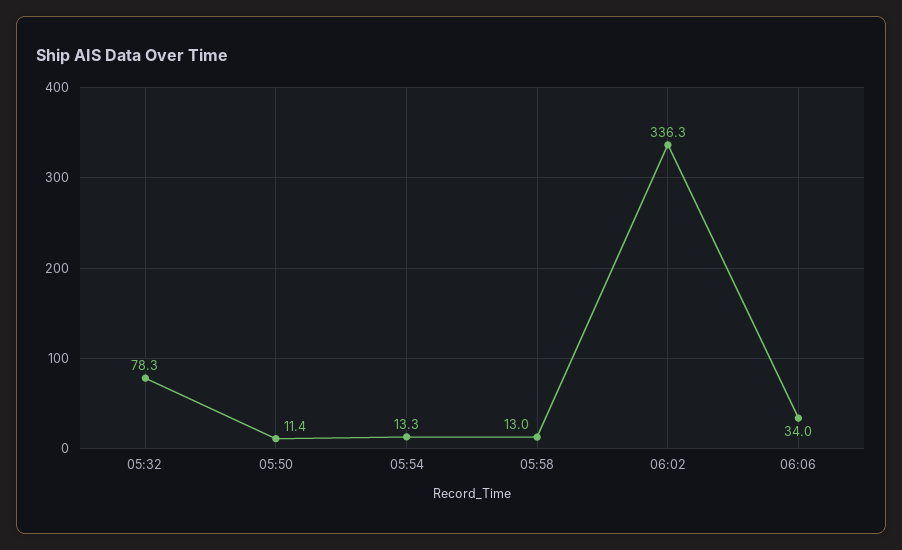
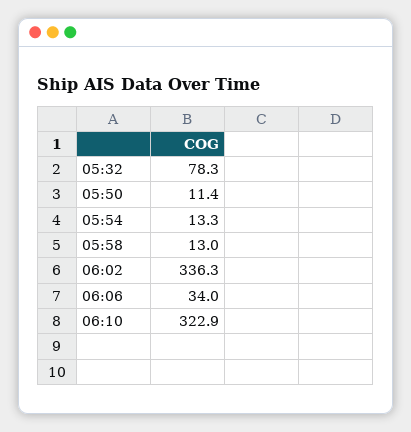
06:10: none -> 322.9

